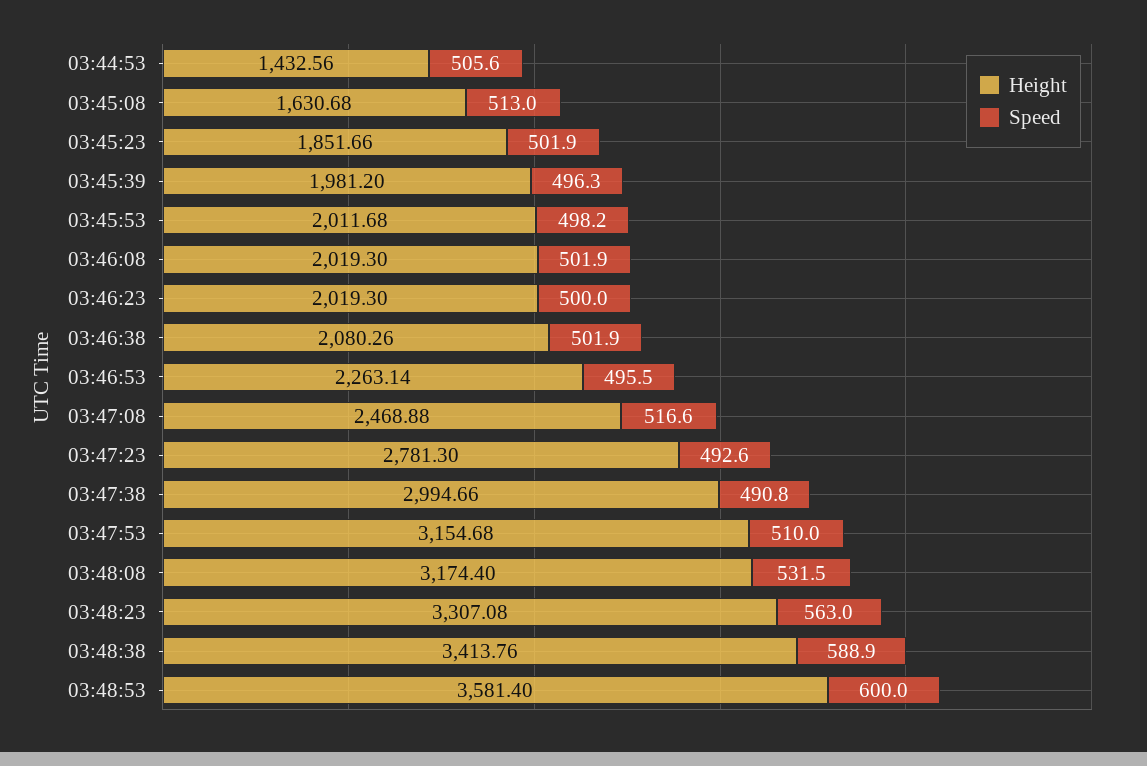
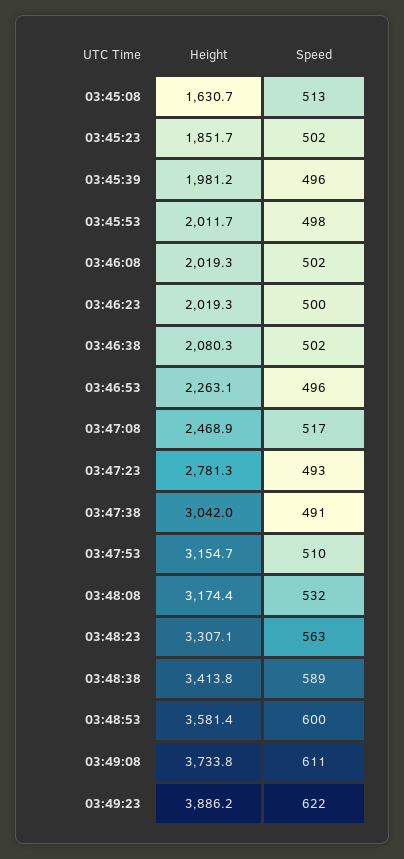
Height, 03:44:53: 1432.56 -> none
Speed, 03:44:53: 505.6 -> none
Height, 03:47:38: 2994.66 -> 3042
Height, 03:49:08: none -> 3733.8
Speed, 03:49:08: none -> 611
Height, 03:49:23: none -> 3886.2
Speed, 03:49:23: none -> 622

